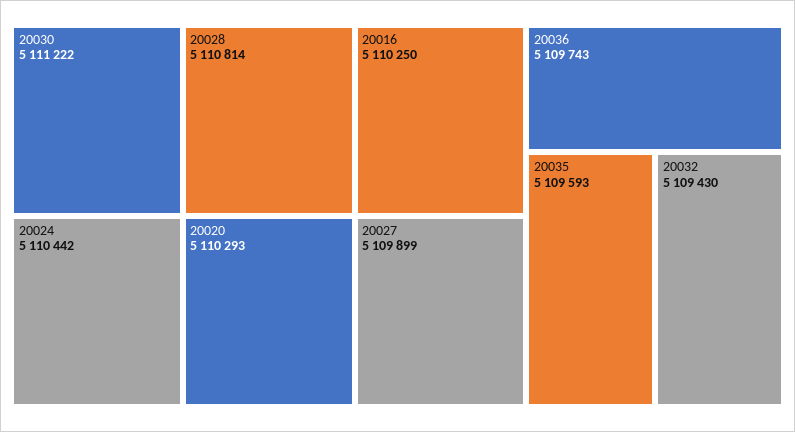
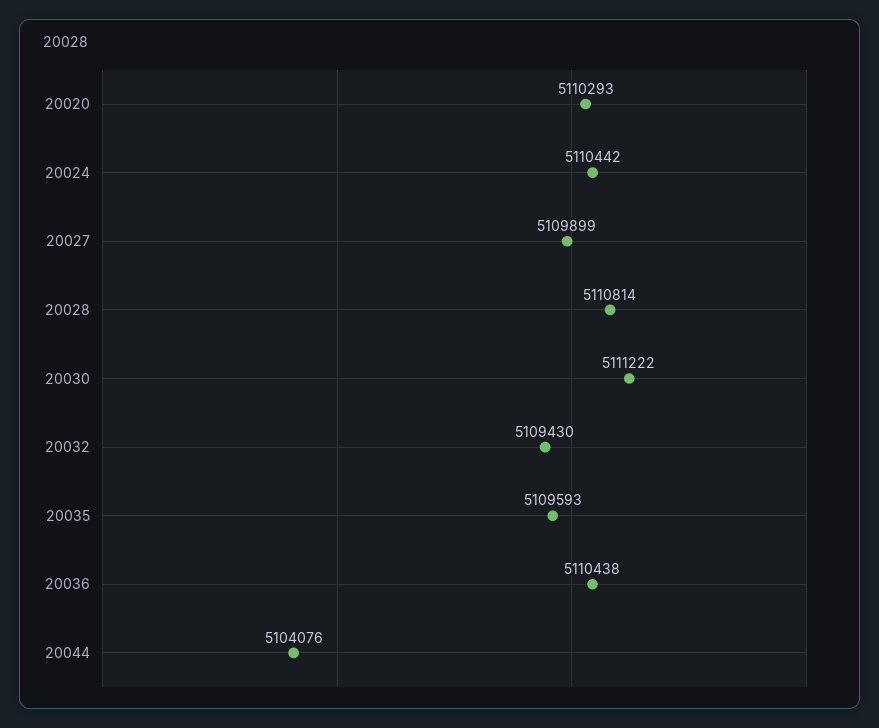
20016: 5110250 -> none
20036: 5109743 -> 5110438
20044: none -> 5104076

